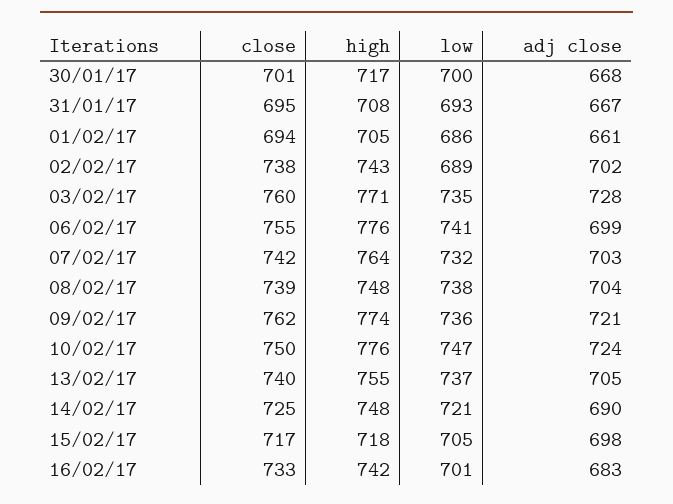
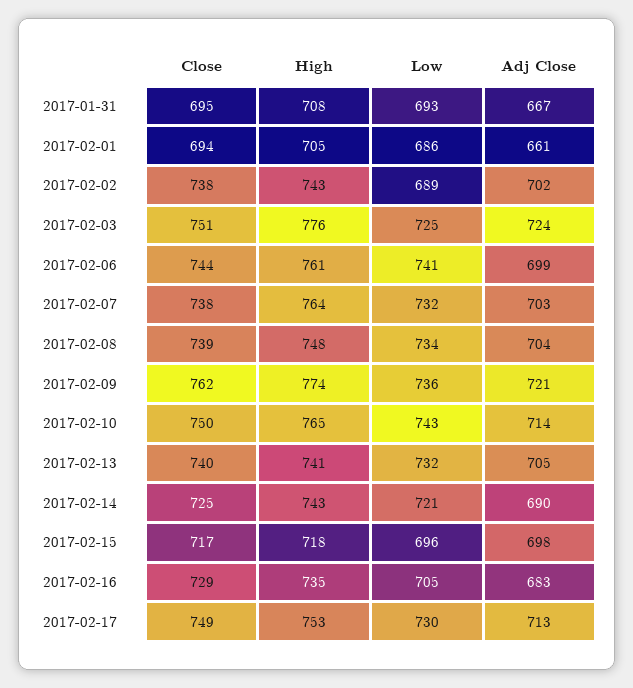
close, 30/01/17: 701 -> none
high, 30/01/17: 717 -> none
low, 30/01/17: 700 -> none
adj close, 30/01/17: 668 -> none
close, 03/02/17: 760 -> 751
high, 03/02/17: 771 -> 776
low, 03/02/17: 735 -> 725
adj close, 03/02/17: 728 -> 724
close, 06/02/17: 755 -> 744
high, 06/02/17: 776 -> 761
close, 07/02/17: 742 -> 738
low, 08/02/17: 738 -> 734
high, 10/02/17: 776 -> 765
low, 10/02/17: 747 -> 743
adj close, 10/02/17: 724 -> 714
high, 13/02/17: 755 -> 741
low, 13/02/17: 737 -> 732
high, 14/02/17: 748 -> 743
low, 15/02/17: 705 -> 696
close, 16/02/17: 733 -> 729
high, 16/02/17: 742 -> 735
low, 16/02/17: 701 -> 705
close, 2017-02-17: none -> 749
high, 2017-02-17: none -> 753
low, 2017-02-17: none -> 730
adj close, 2017-02-17: none -> 713

